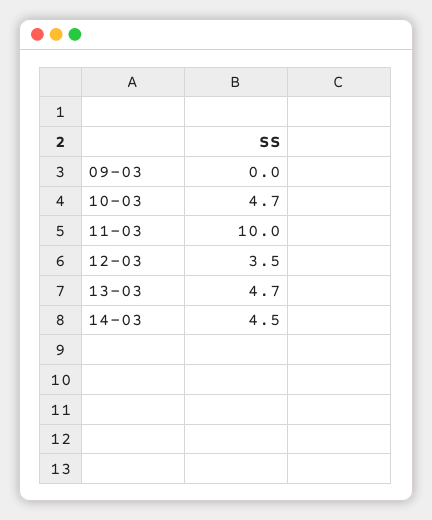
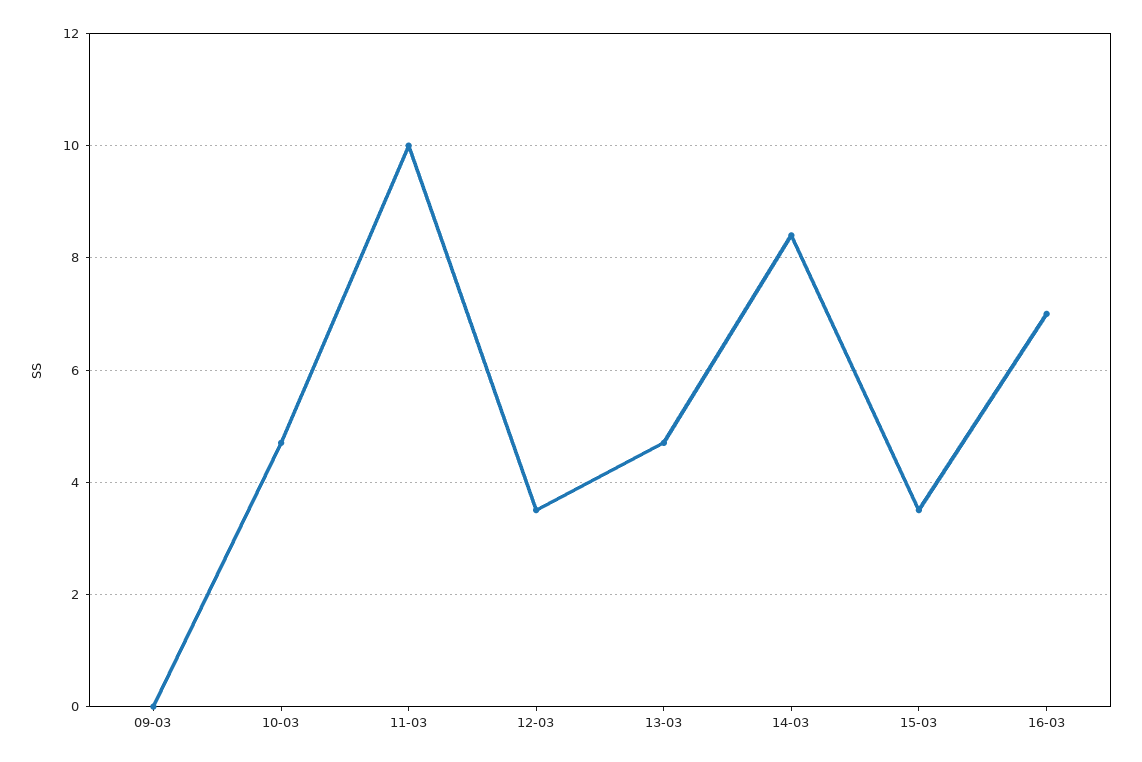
14-03: 4.5 -> 8.5
15-03: none -> 3.5
16-03: none -> 7

